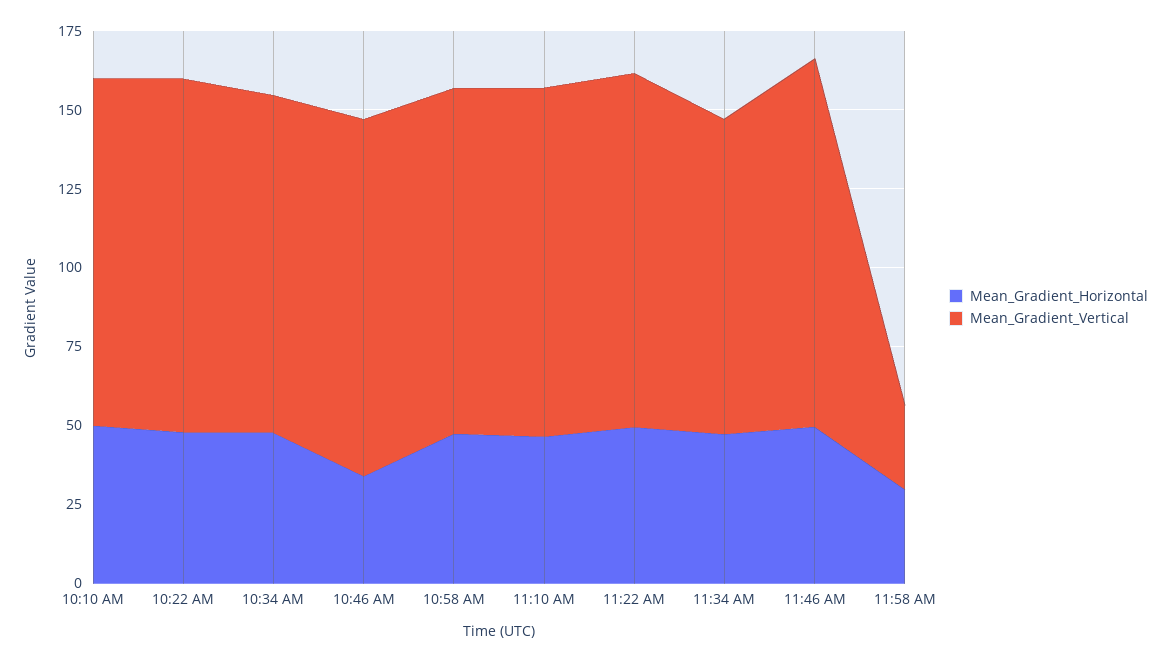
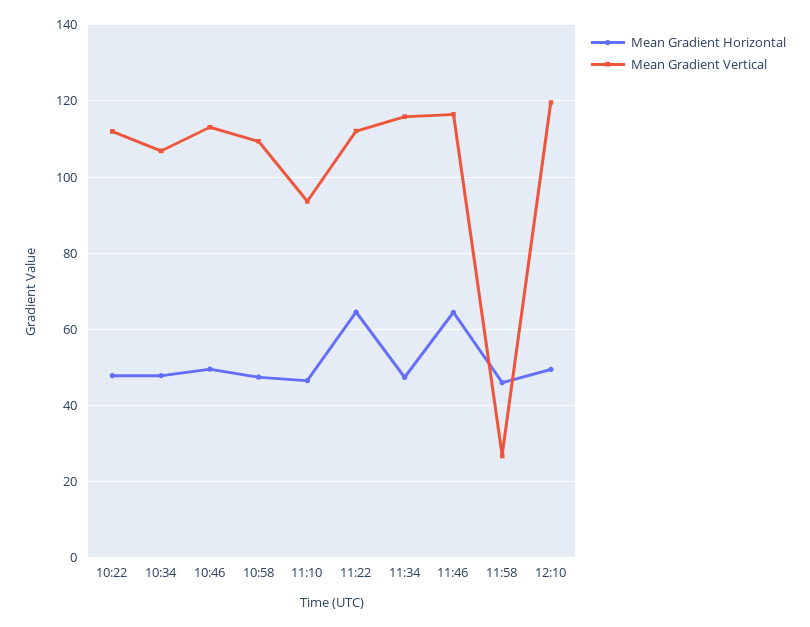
Mean_Gradient_Horizontal, 10:10 AM: 50 -> none
Mean_Gradient_Vertical, 10:10 AM: 110 -> none
Mean_Gradient_Horizontal, 10:46 AM: 35 -> 50
Mean_Gradient_Vertical, 11:10 AM: 110 -> 94
Mean_Gradient_Horizontal, 11:22 AM: 50 -> 64
Mean_Gradient_Vertical, 11:34 AM: 100 -> 116
Mean_Gradient_Horizontal, 11:46 AM: 50 -> 64
Mean_Gradient_Horizontal, 11:58 AM: 30 -> 46
Mean_Gradient_Horizontal, 12:10: none -> 50
Mean_Gradient_Vertical, 12:10: none -> 120

